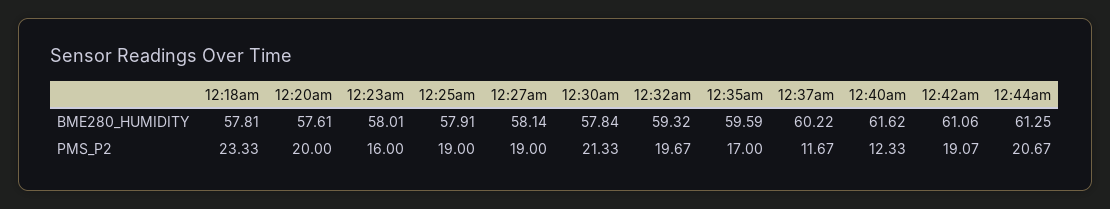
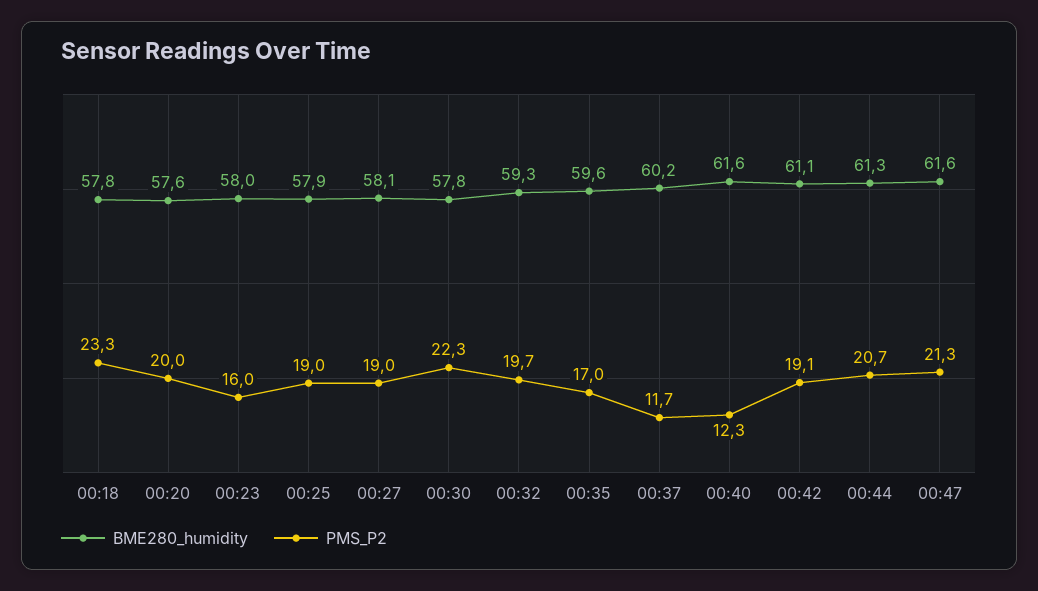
PMS_P2, 12:30am: 21.33 -> 22.3
BME280_HUMIDITY, 00:47: none -> 61.6
PMS_P2, 00:47: none -> 21.3

